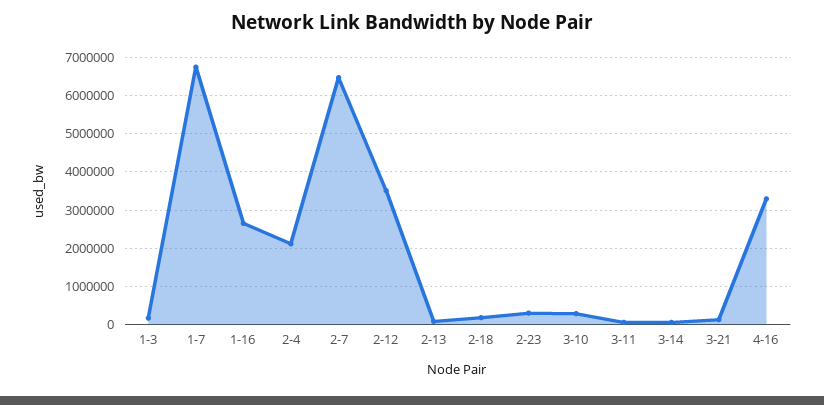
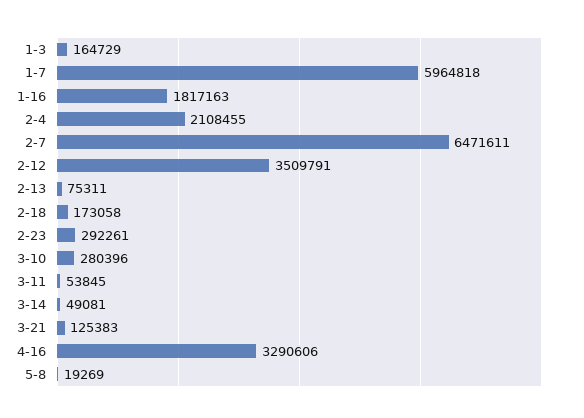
1-7: 6800000 -> 5964818
1-16: 2600000 -> 1817163
5-8: none -> 19269

